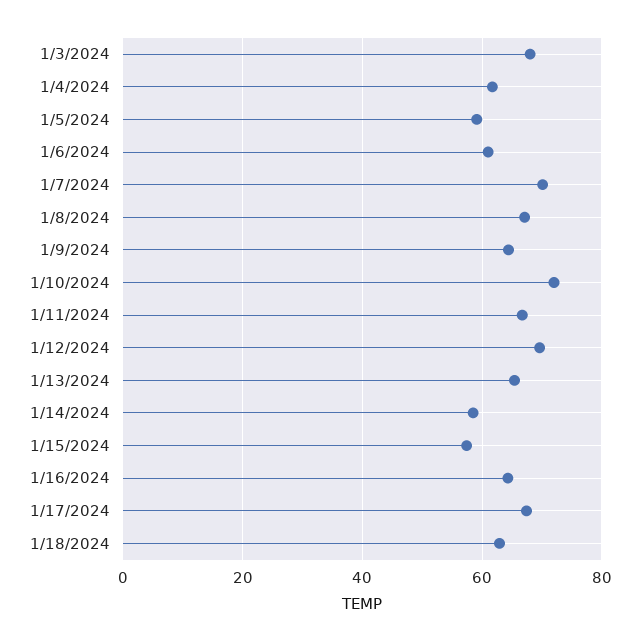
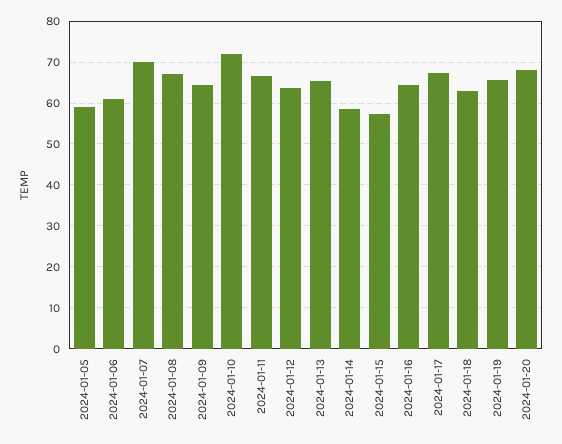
1/3/2024: 68 -> none
1/4/2024: 62 -> none
1/12/2024: 70 -> 64
2024-01-19: none -> 66
2024-01-20: none -> 68

